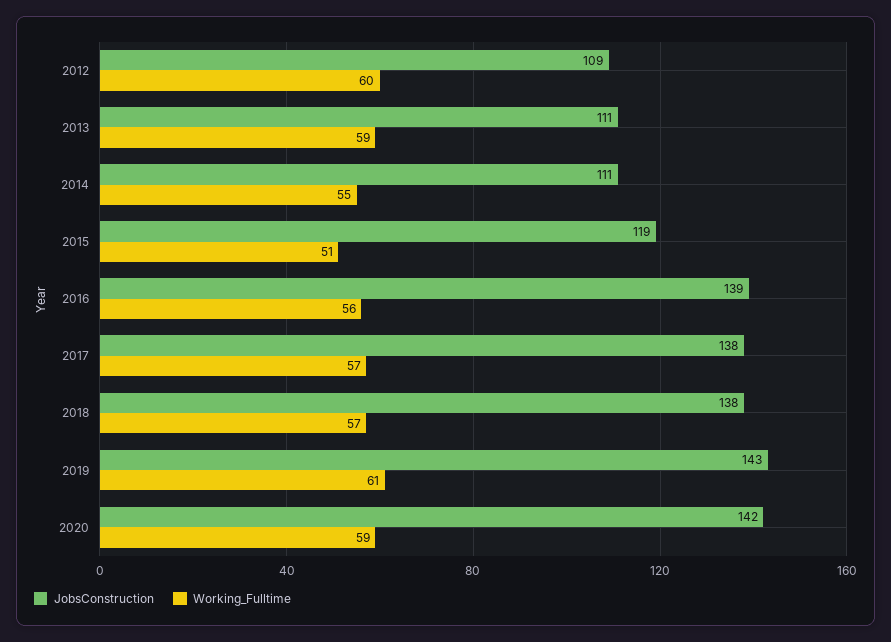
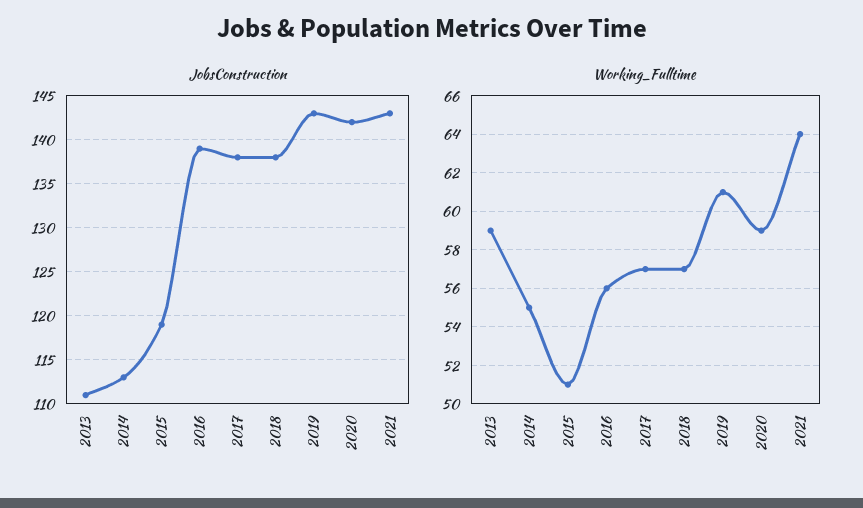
JobsConstruction, 2012: 109 -> none
Working_Fulltime, 2012: 60 -> none
JobsConstruction, 2014: 111 -> 113
JobsConstruction, 2021: none -> 143
Working_Fulltime, 2021: none -> 64

